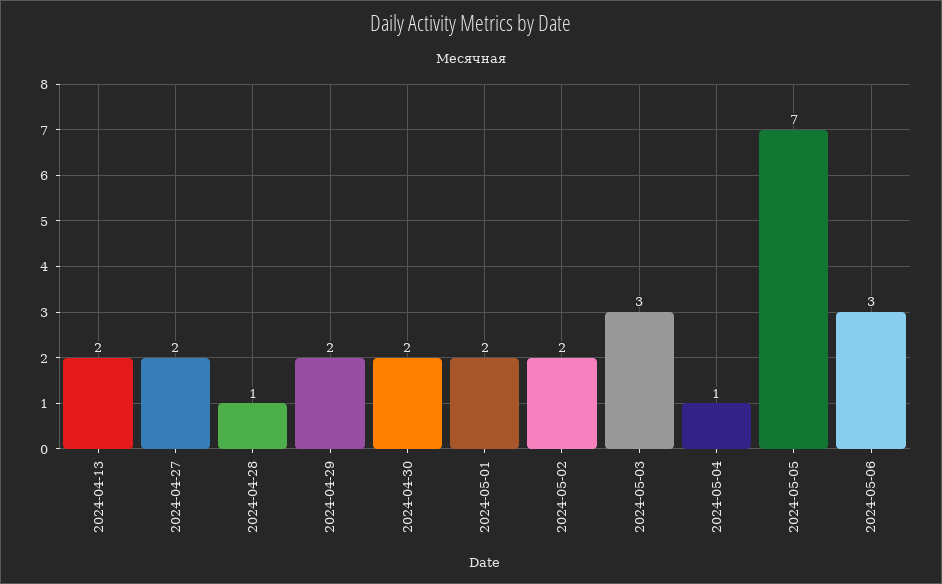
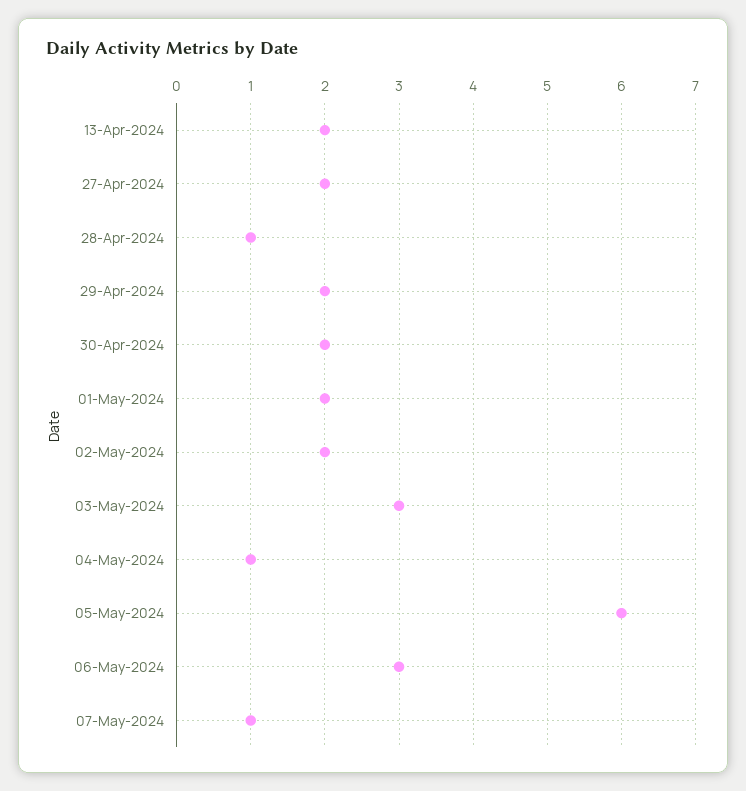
2024-05-05: 7 -> 6
07-May-2024: none -> 1

